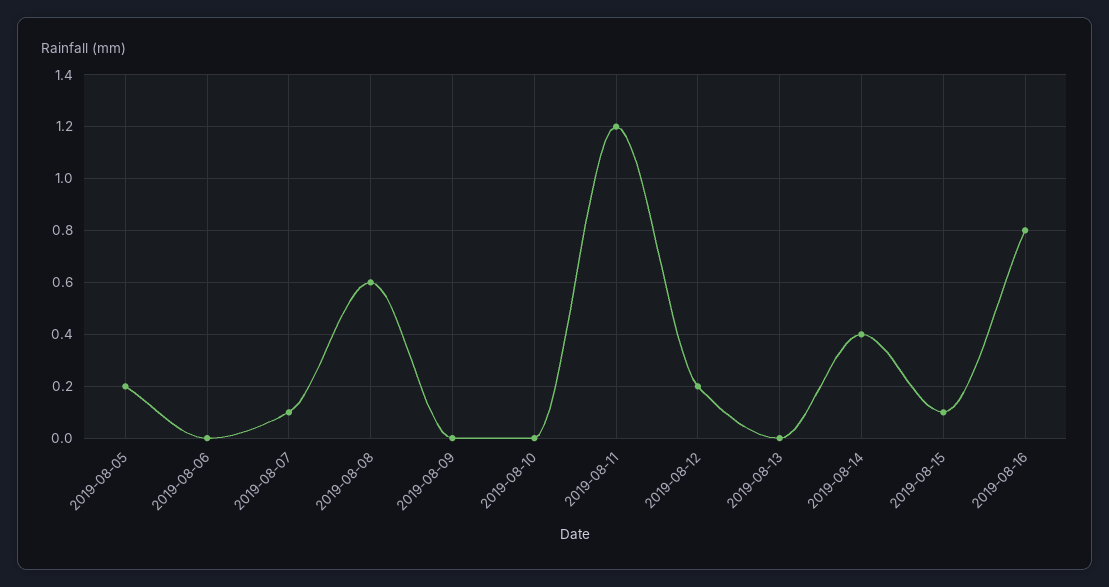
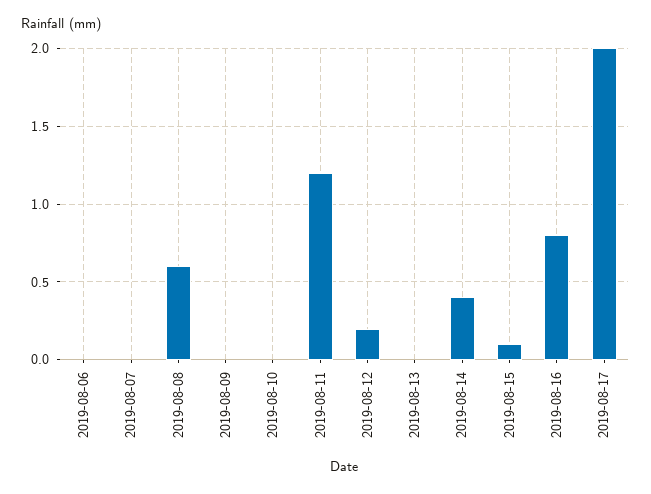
2019-08-05: 0.2 -> none
2019-08-07: 0.1 -> 0
2019-08-17: none -> 2

